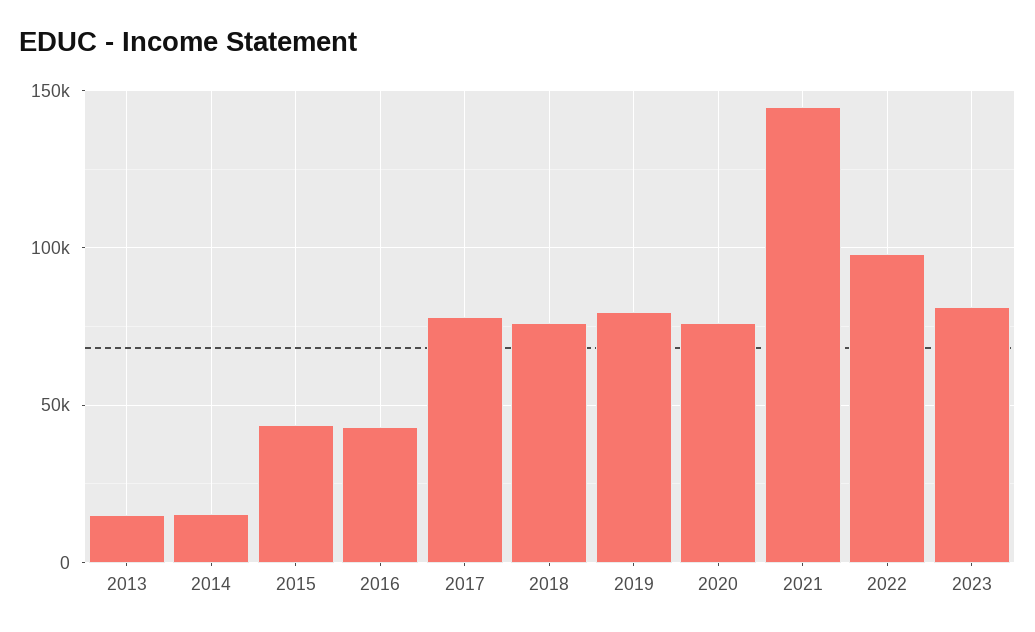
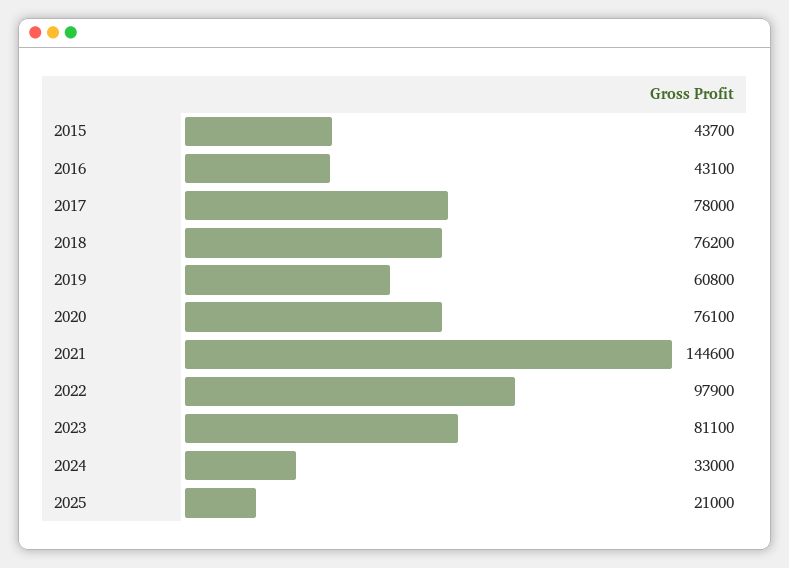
2013: 15000 -> none
2014: 15000 -> none
2019: 80000 -> 60800
2024: none -> 33000
2025: none -> 21000

